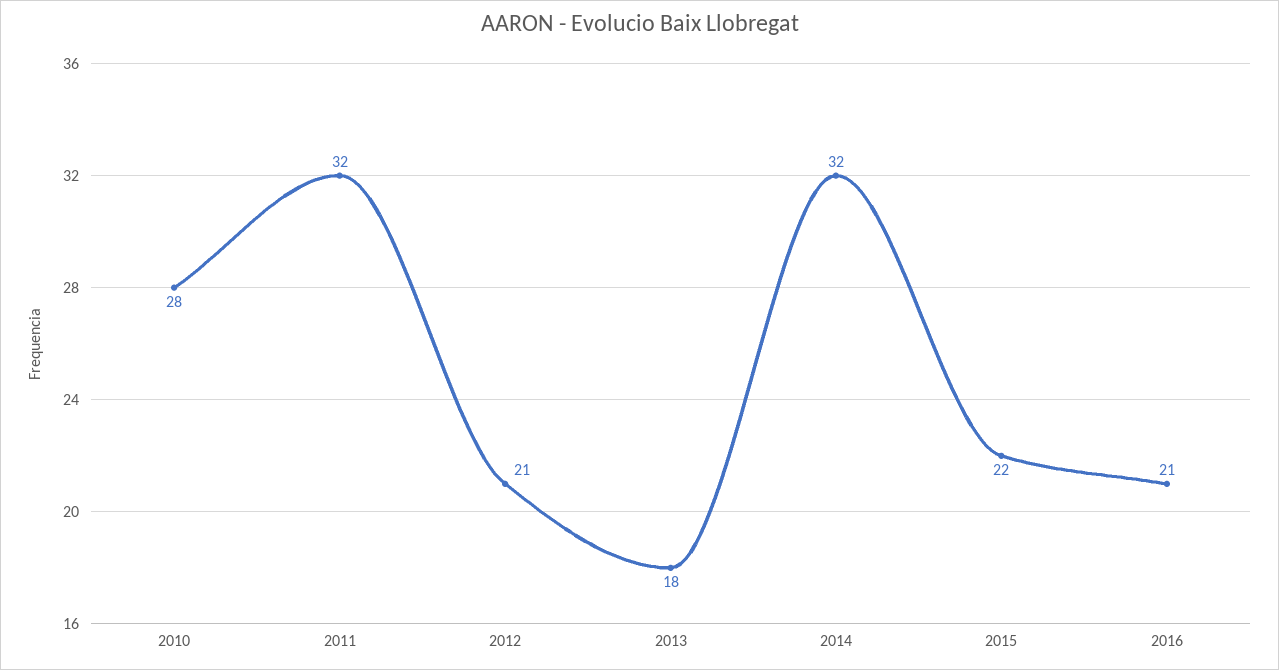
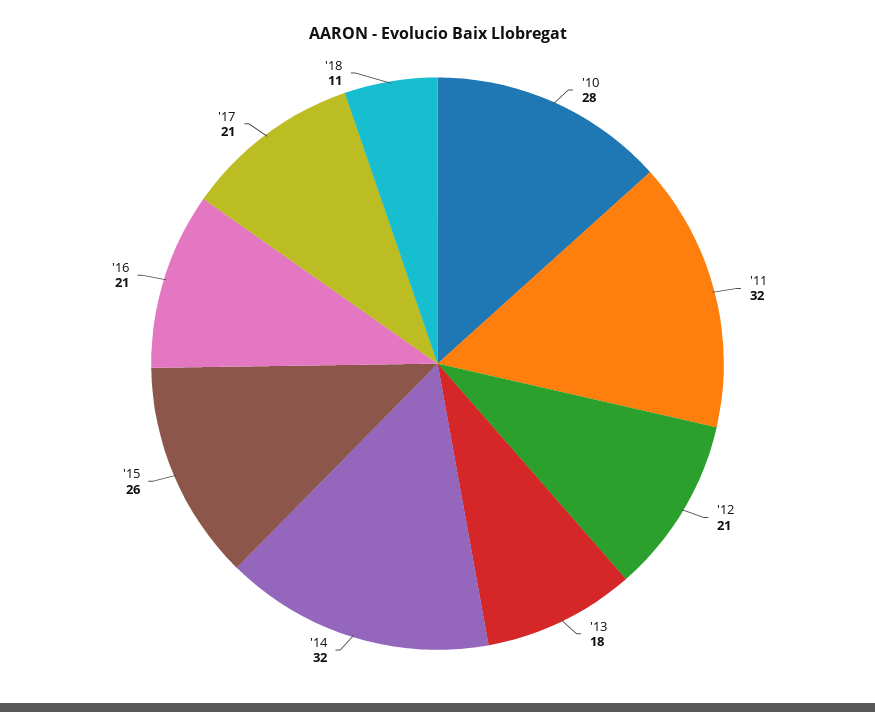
2015: 22 -> 26
'17: none -> 21
'18: none -> 11

